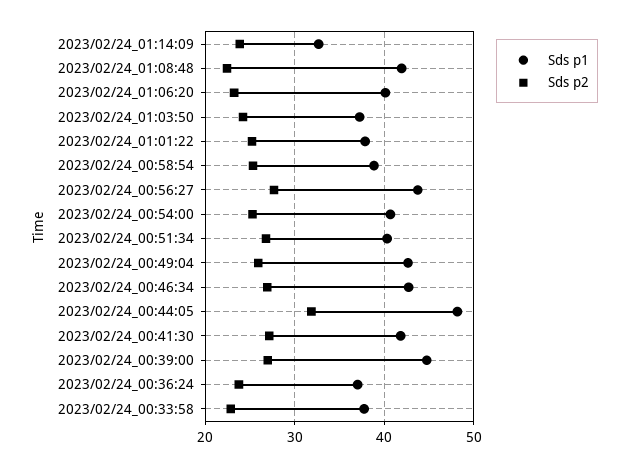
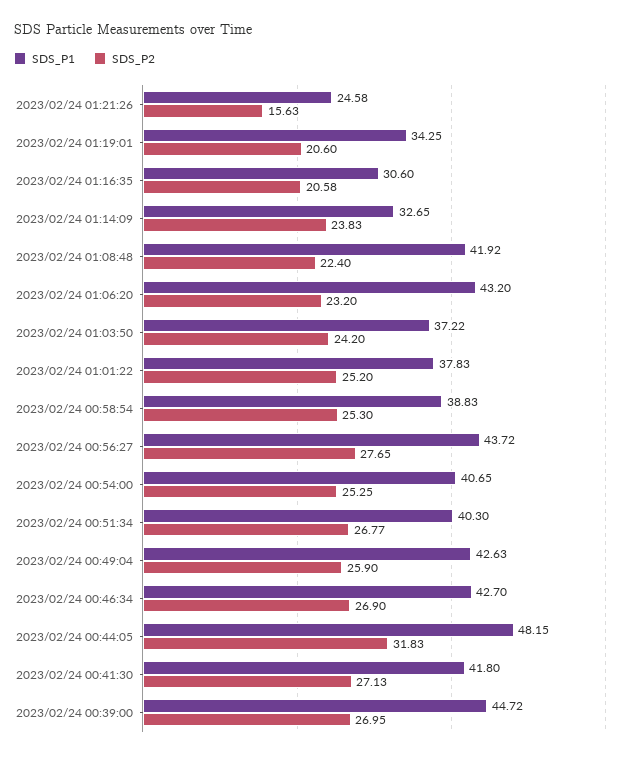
Sds p1, 2023/02/24_01:06:20: 40 -> 43.2
Sds p1, 2023/02/24_00:36:24: 37 -> none
Sds p2, 2023/02/24_00:36:24: 24 -> none
Sds p1, 2023/02/24_00:33:58: 38 -> none
Sds p2, 2023/02/24_00:33:58: 23 -> none
Sds p1, 2023/02/24 01:21:26: none -> 24.58
Sds p2, 2023/02/24 01:21:26: none -> 15.63
Sds p1, 2023/02/24 01:19:01: none -> 34.25
Sds p2, 2023/02/24 01:19:01: none -> 20.6
Sds p1, 2023/02/24 01:16:35: none -> 30.6
Sds p2, 2023/02/24 01:16:35: none -> 20.58

